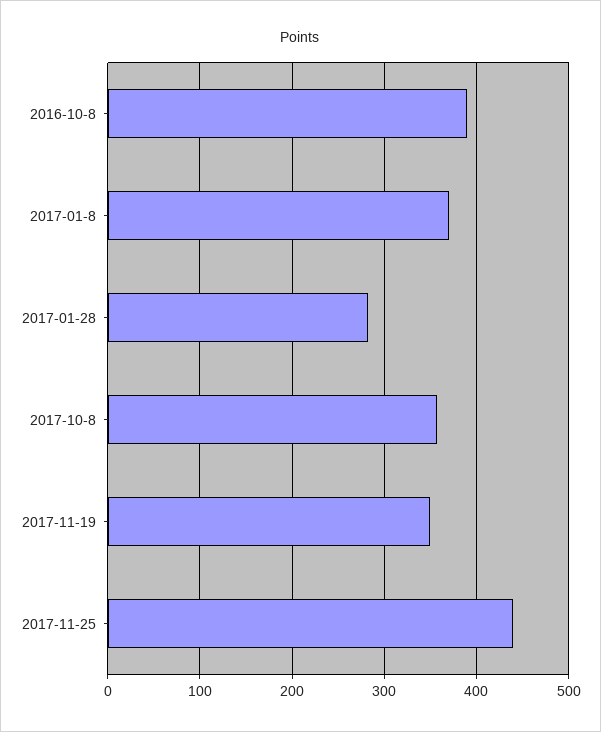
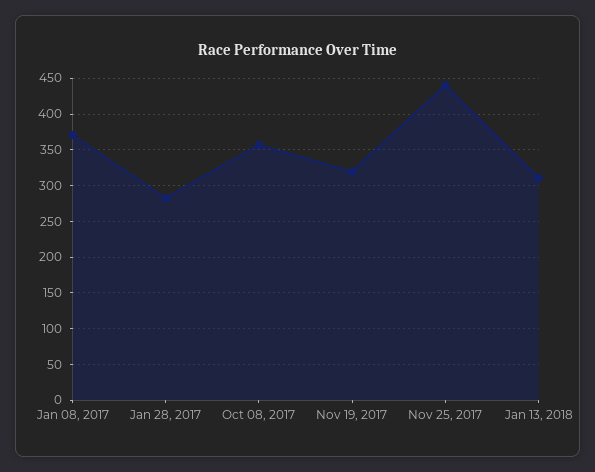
2016-10-8: 390 -> none
2017-11-19: 350 -> 320
Jan 13, 2018: none -> 310

